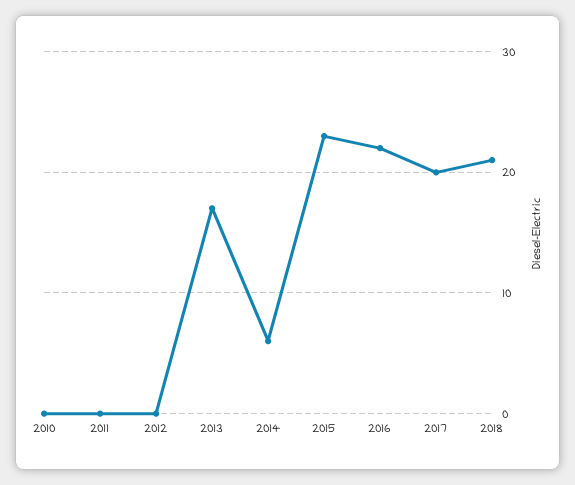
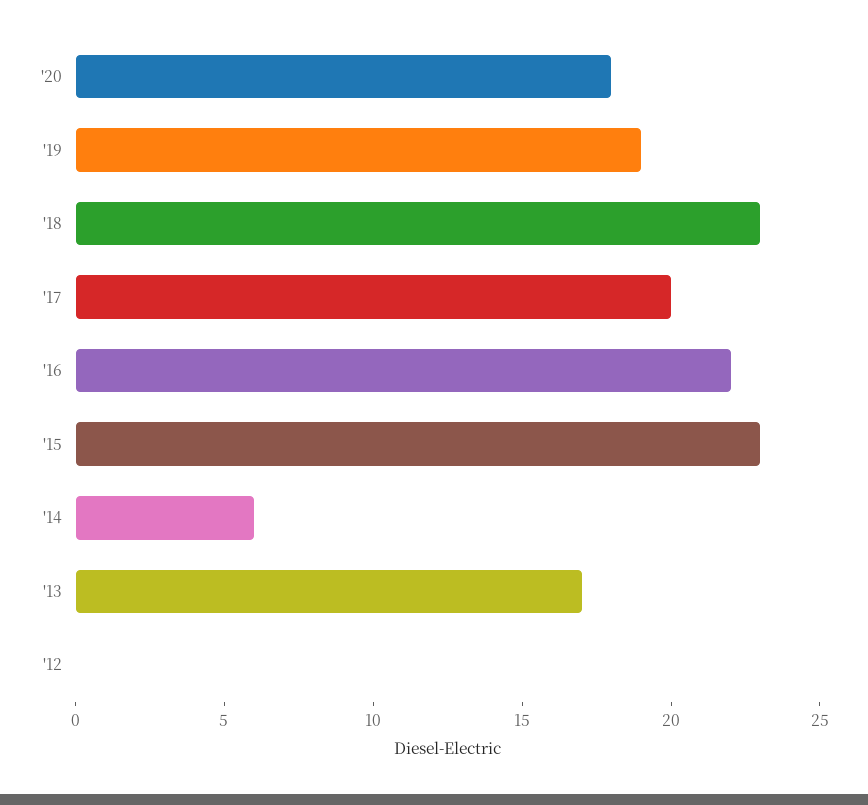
2010: 0 -> none
2011: 0 -> none
2018: 21 -> 23
'20: none -> 18
'19: none -> 19

